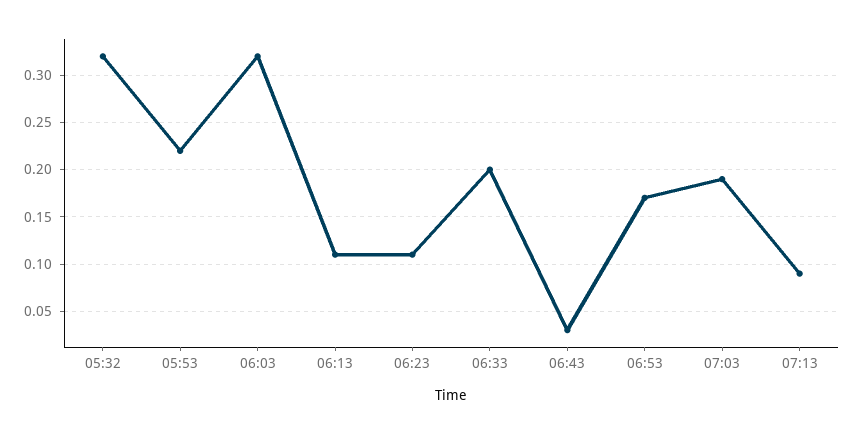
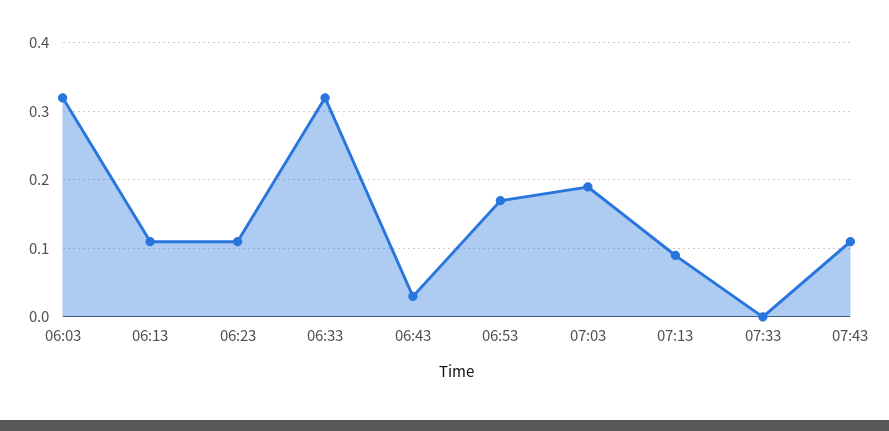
05:32: 0.32 -> none
05:53: 0.22 -> none
06:33: 0.2 -> 0.32
07:33: none -> 0
07:43: none -> 0.11

